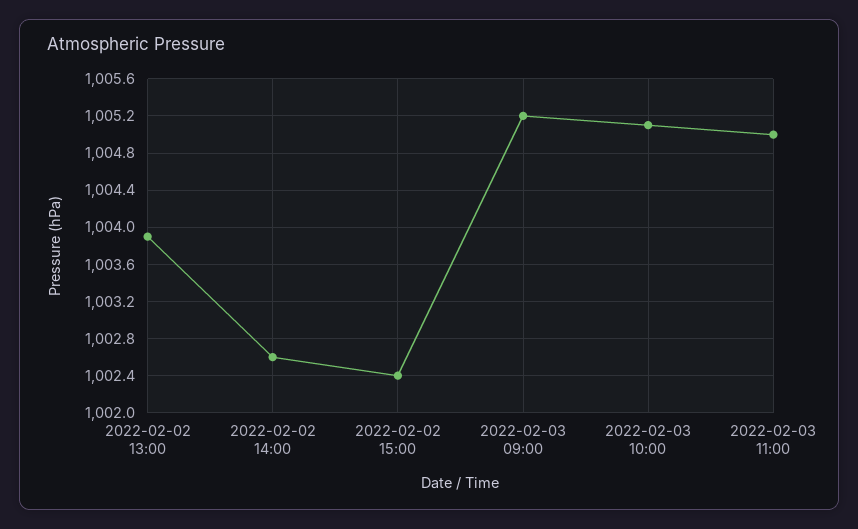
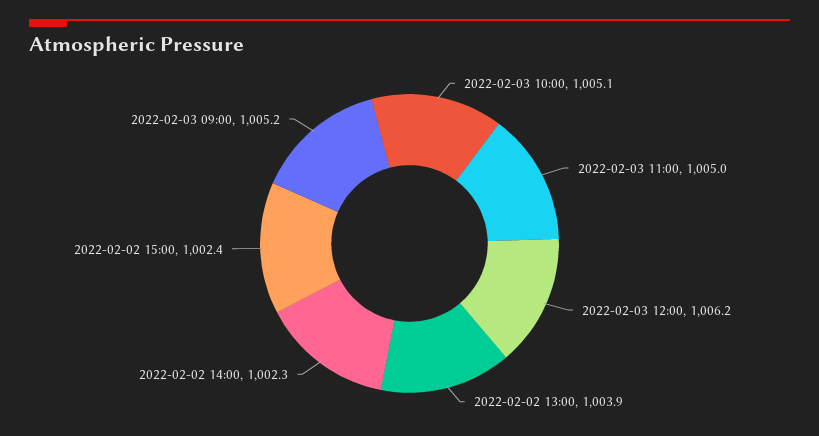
2022-02-02 14:00: 1002.6 -> 1002.3
2022-02-03 12:00: none -> 1006.2

